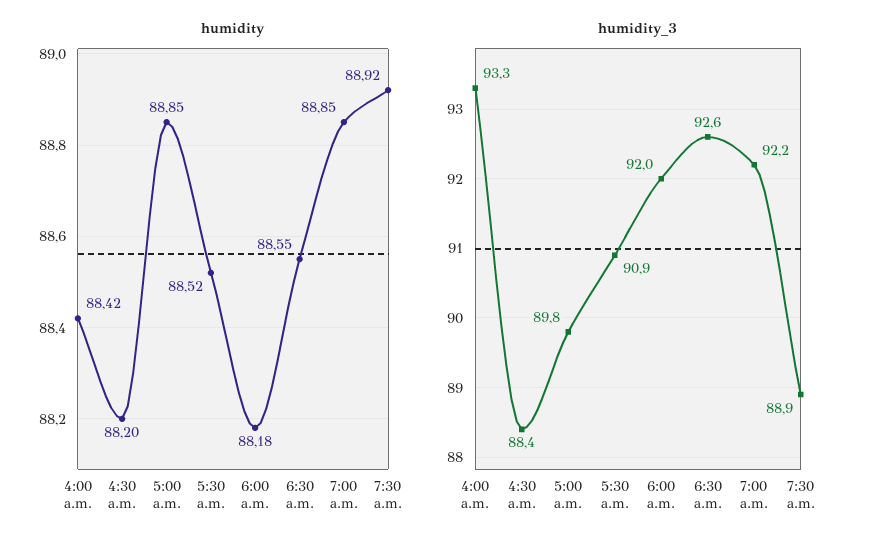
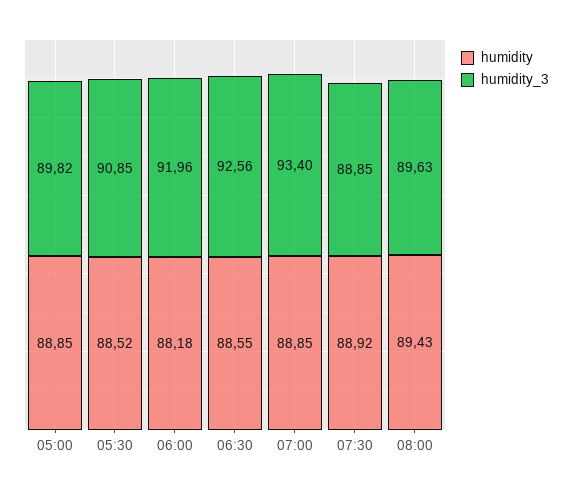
humidity, 4:00 a.m.: 88.42 -> none
humidity, 4:30 a.m.: 88.2 -> none
humidity_3, 4:00 a.m.: 93.3 -> none
humidity_3, 4:30 a.m.: 88.4 -> none
humidity_3, 7:00 a.m.: 92.2 -> 93.4
humidity, 08:00: none -> 89.43
humidity_3, 08:00: none -> 89.63

